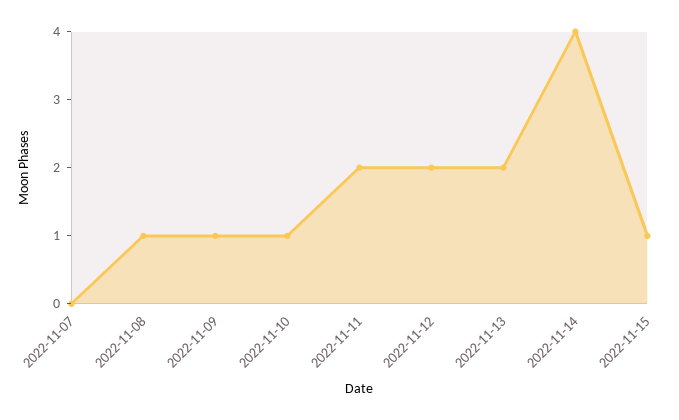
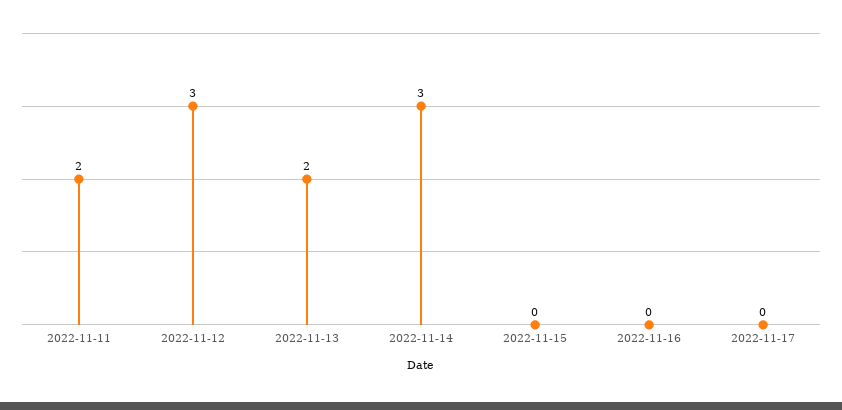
2022-11-07: 0 -> none
2022-11-08: 1 -> none
2022-11-09: 1 -> none
2022-11-10: 1 -> none
2022-11-12: 2 -> 3
2022-11-14: 4 -> 3
2022-11-15: 1 -> 0
2022-11-16: none -> 0
2022-11-17: none -> 0

